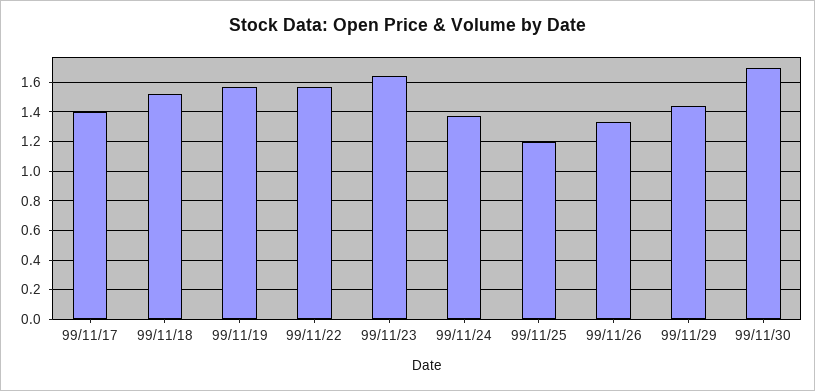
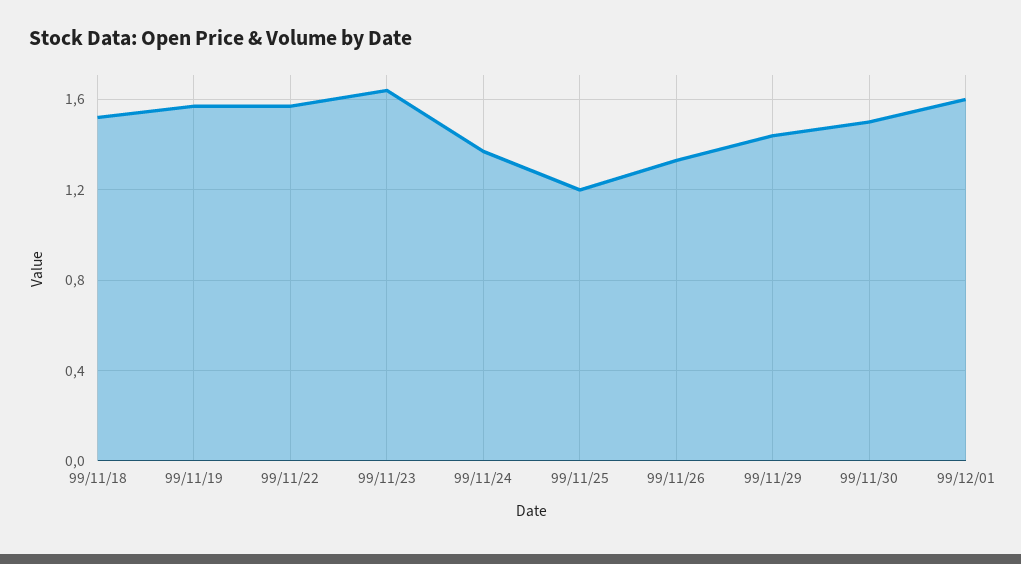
99/11/17: 1.4 -> none
99/11/30: 1.7 -> 1.5
99/12/01: none -> 1.6

